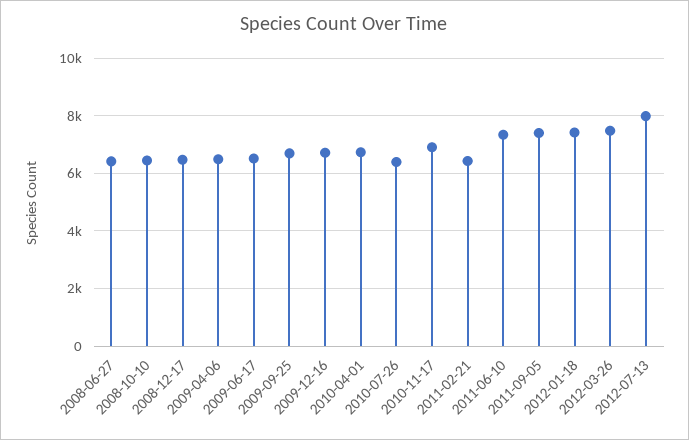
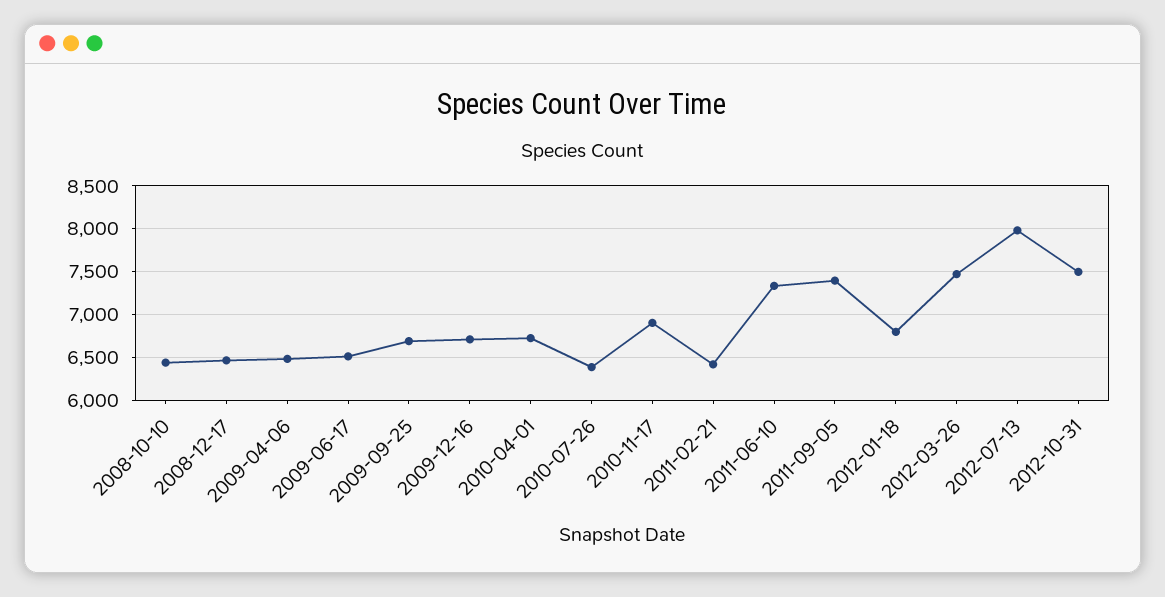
2008-06-27: 6500 -> none
2012-01-18: 7500 -> 6800
2012-10-31: none -> 7500

